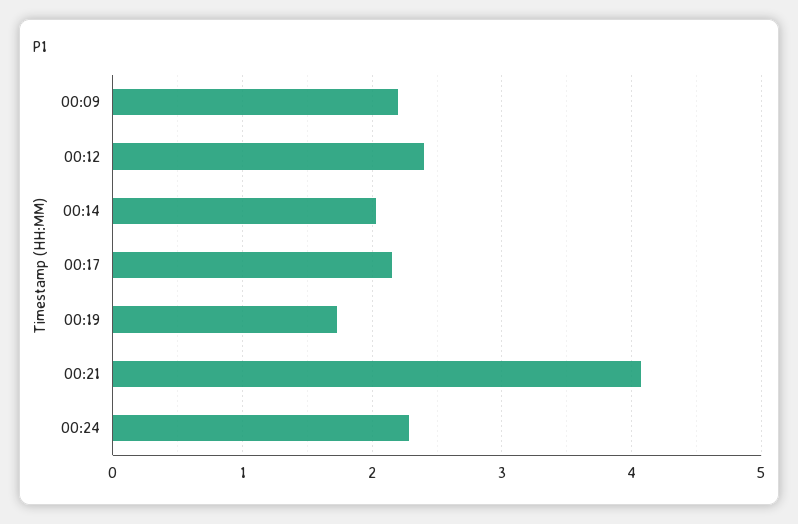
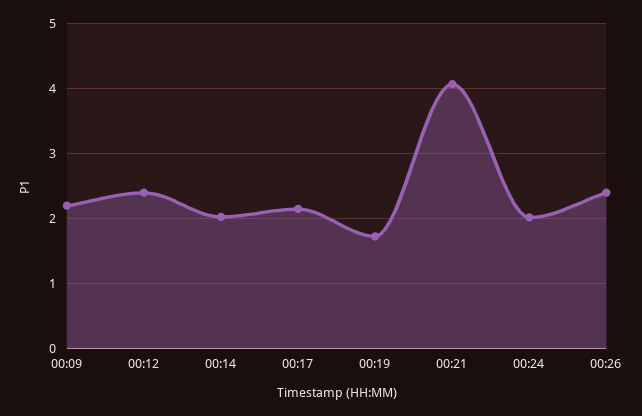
00:24: 2.3 -> 2
00:26: none -> 2.4

